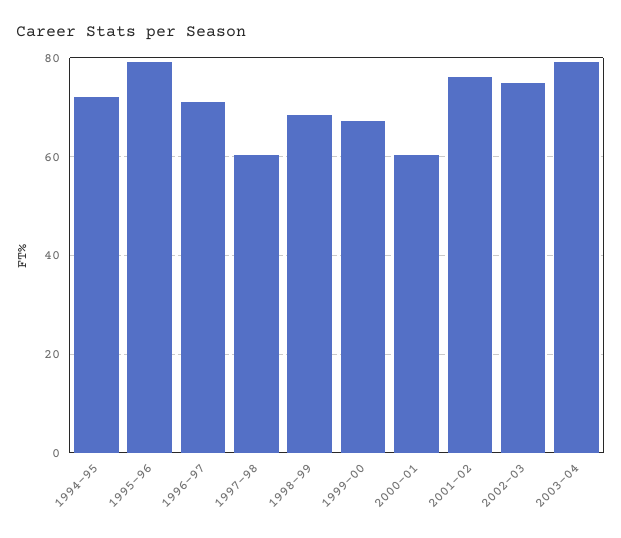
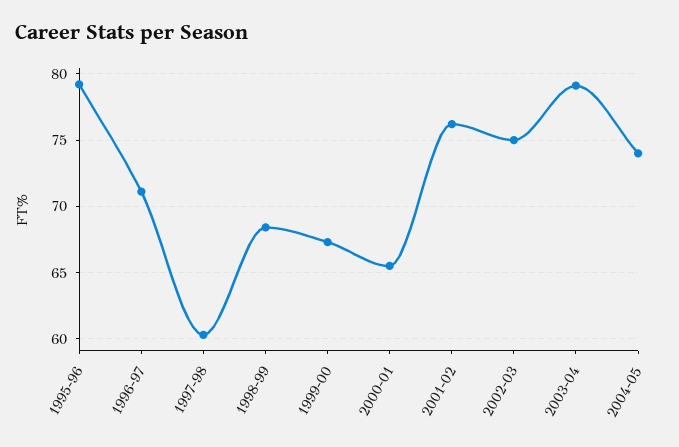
1994-95: 72 -> none
2000-01: 60 -> 65.5
2004-05: none -> 74

